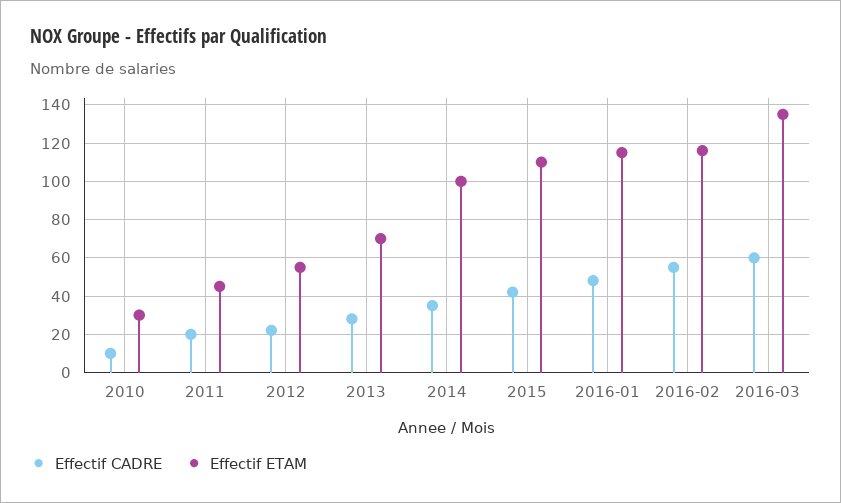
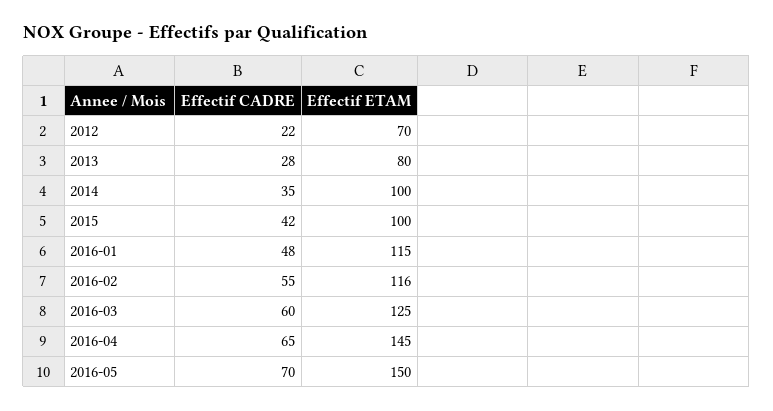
Effectif CADRE, 2010: 10 -> none
Effectif ETAM, 2010: 30 -> none
Effectif CADRE, 2011: 20 -> none
Effectif ETAM, 2011: 45 -> none
Effectif ETAM, 2012: 55 -> 70
Effectif ETAM, 2013: 70 -> 80
Effectif ETAM, 2015: 110 -> 100
Effectif ETAM, 2016-03: 135 -> 125
Effectif CADRE, 2016-04: none -> 65
Effectif ETAM, 2016-04: none -> 145
Effectif CADRE, 2016-05: none -> 70
Effectif ETAM, 2016-05: none -> 150

